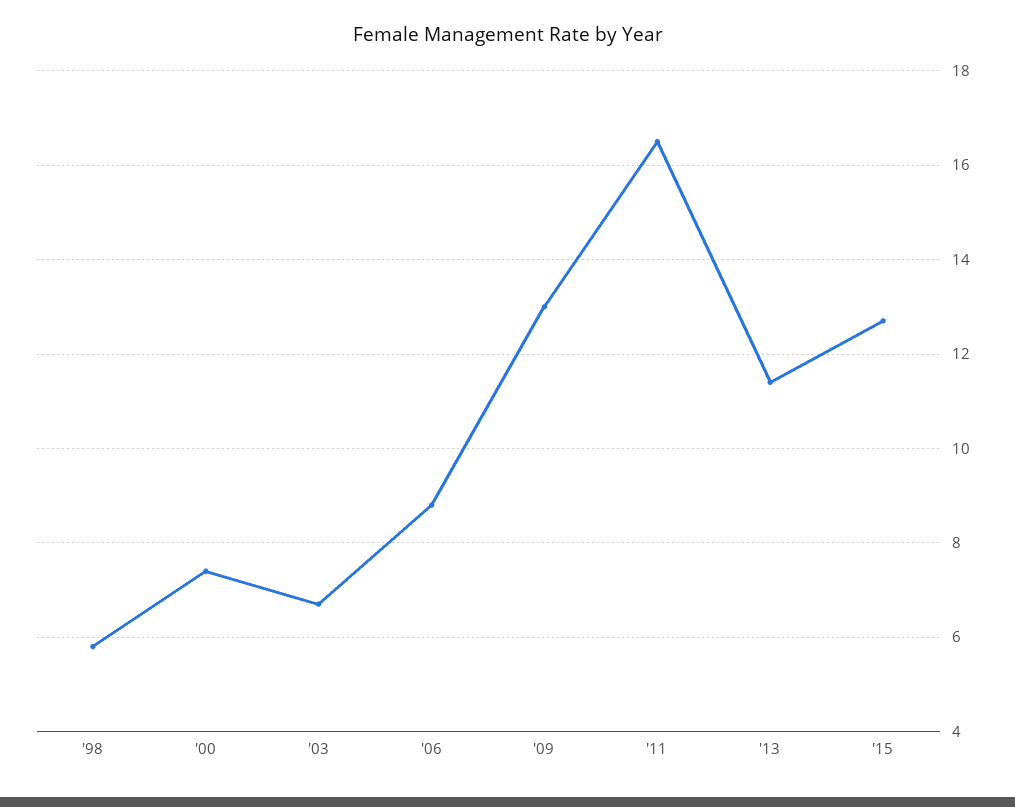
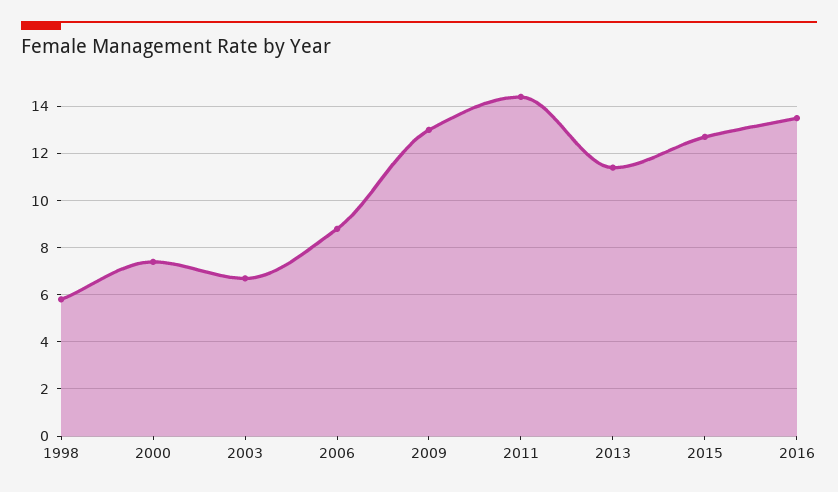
'11: 16.5 -> 14.5
2016: none -> 13.5

